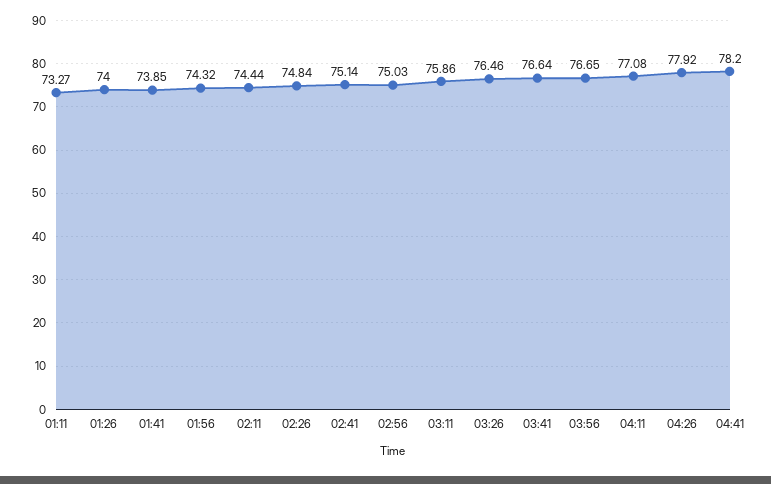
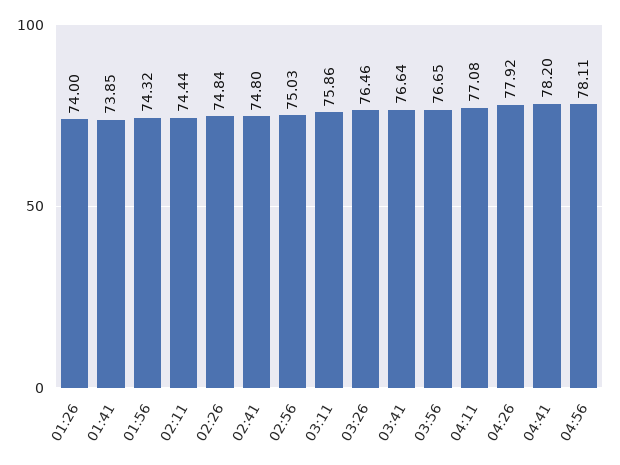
01:11: 73.27 -> none
02:41: 75.14 -> 74.8
04:56: none -> 78.11

